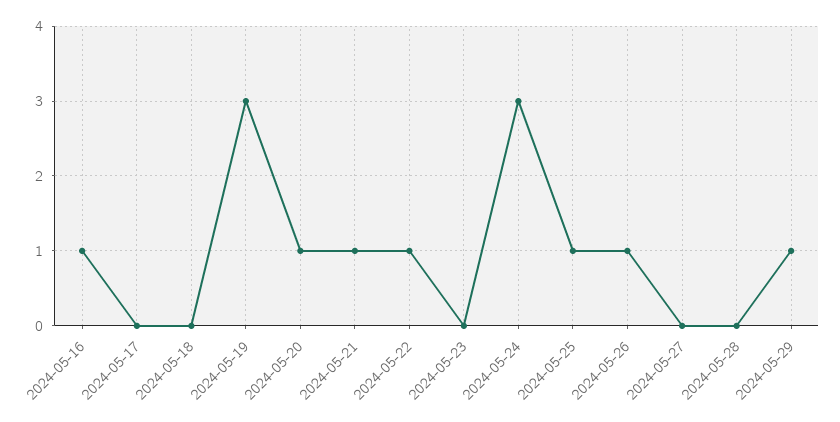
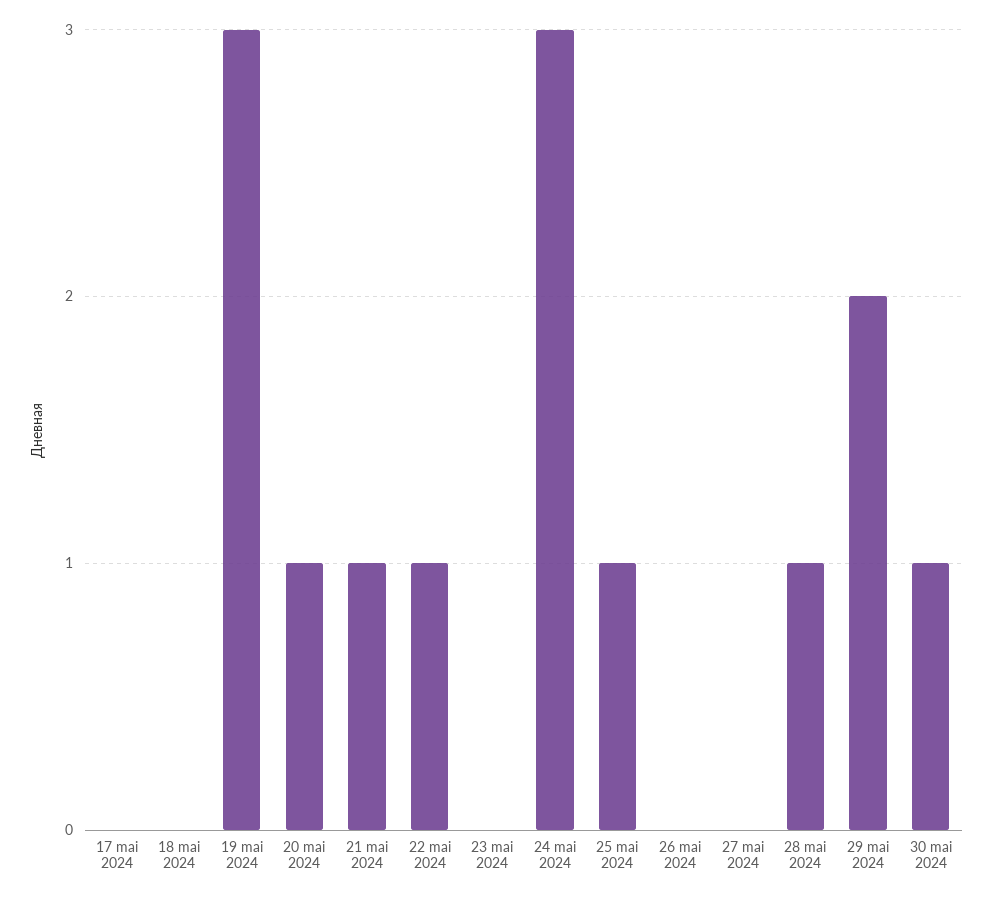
2024-05-16: 1 -> none
2024-05-26: 1 -> 0
2024-05-28: 0 -> 1
2024-05-29: 1 -> 2
30 mai 2024: none -> 1

